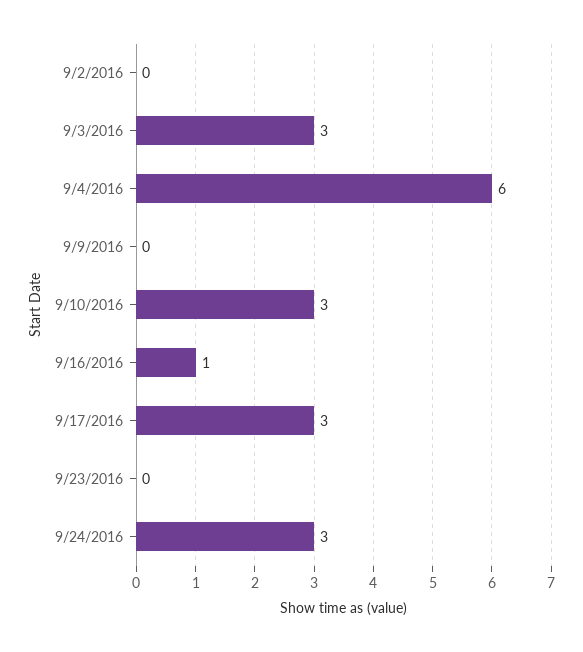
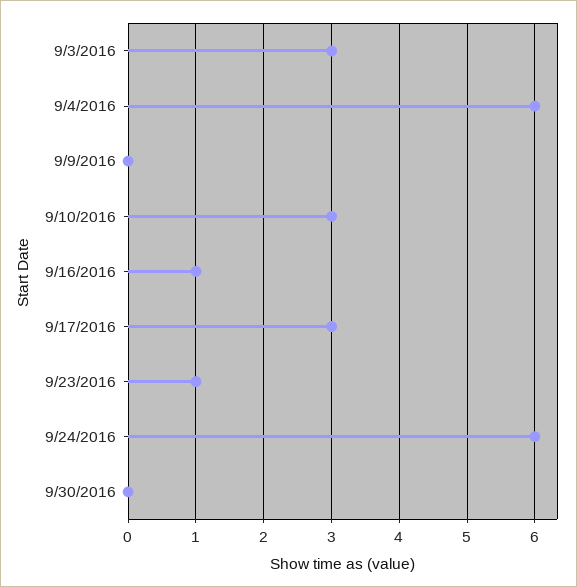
9/2/2016: 0 -> none
9/23/2016: 0 -> 1
9/24/2016: 3 -> 6
9/30/2016: none -> 0

